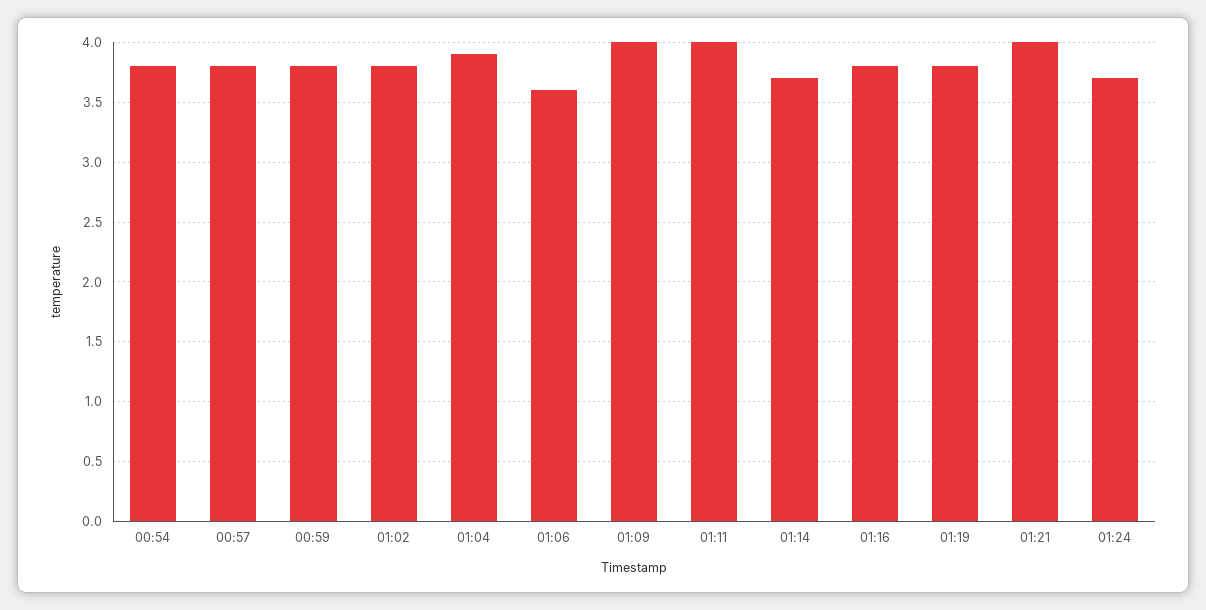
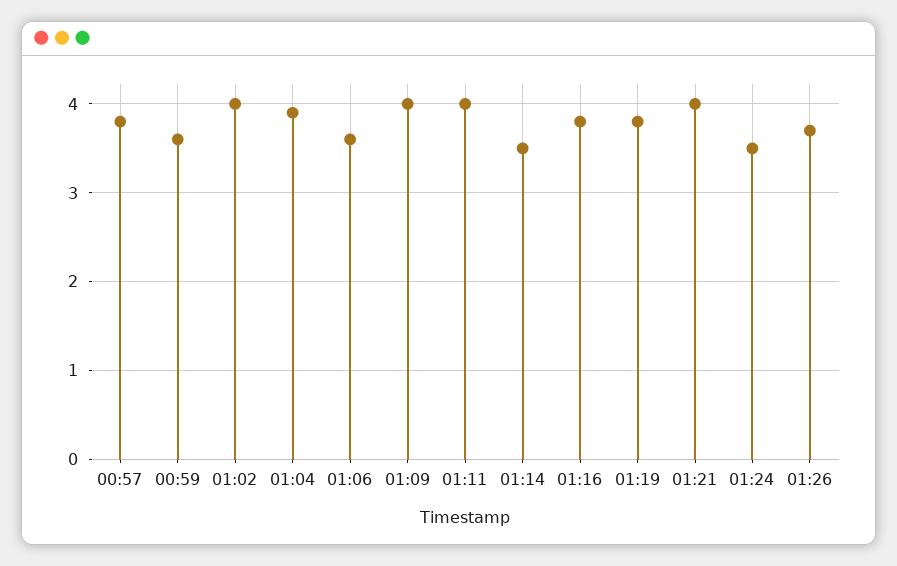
00:54: 3.8 -> none
00:59: 3.8 -> 3.6
01:02: 3.8 -> 4
01:14: 3.7 -> 3.5
01:24: 3.7 -> 3.5
01:26: none -> 3.7

